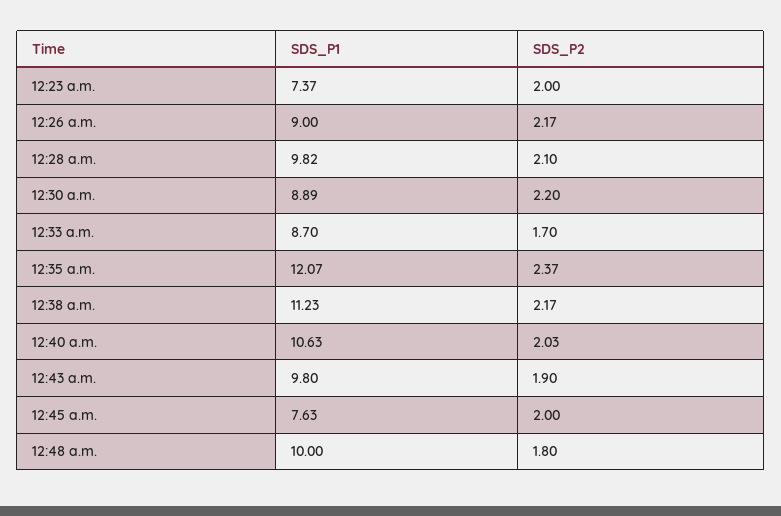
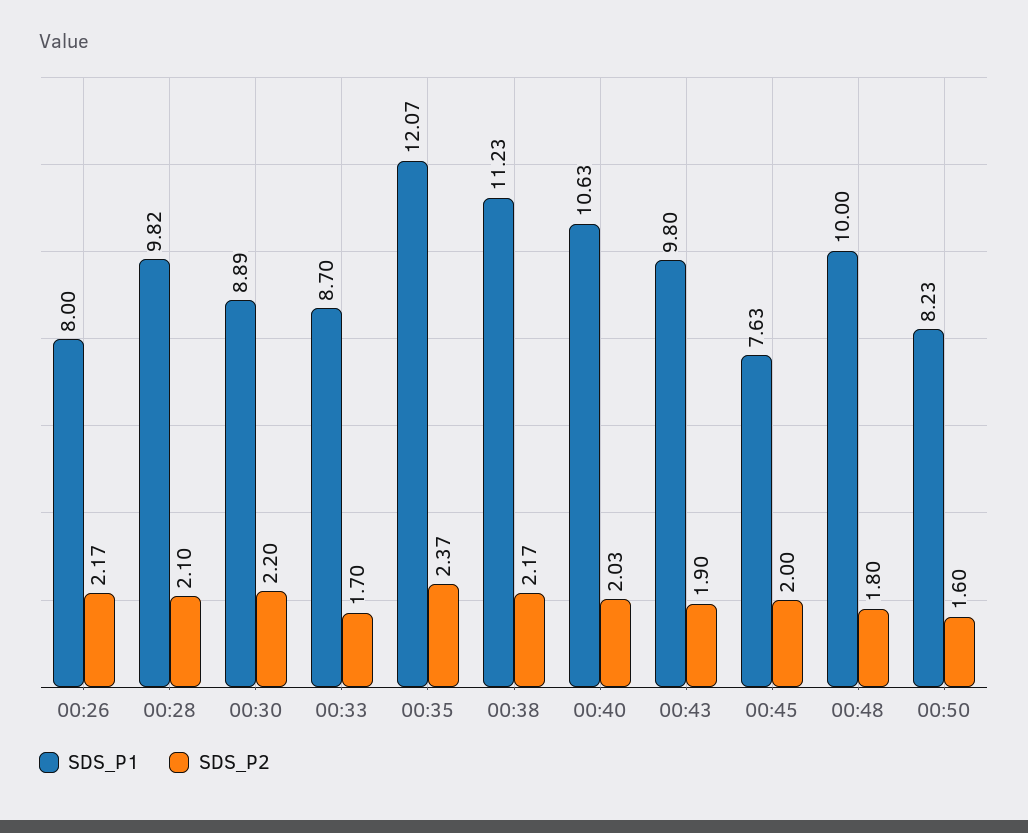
SDS_P1, 12:23 a.m.: 7.37 -> none
SDS_P2, 12:23 a.m.: 2 -> none
SDS_P1, 12:26 a.m.: 9 -> 8
SDS_P1, 00:50: none -> 8.23
SDS_P2, 00:50: none -> 1.6

